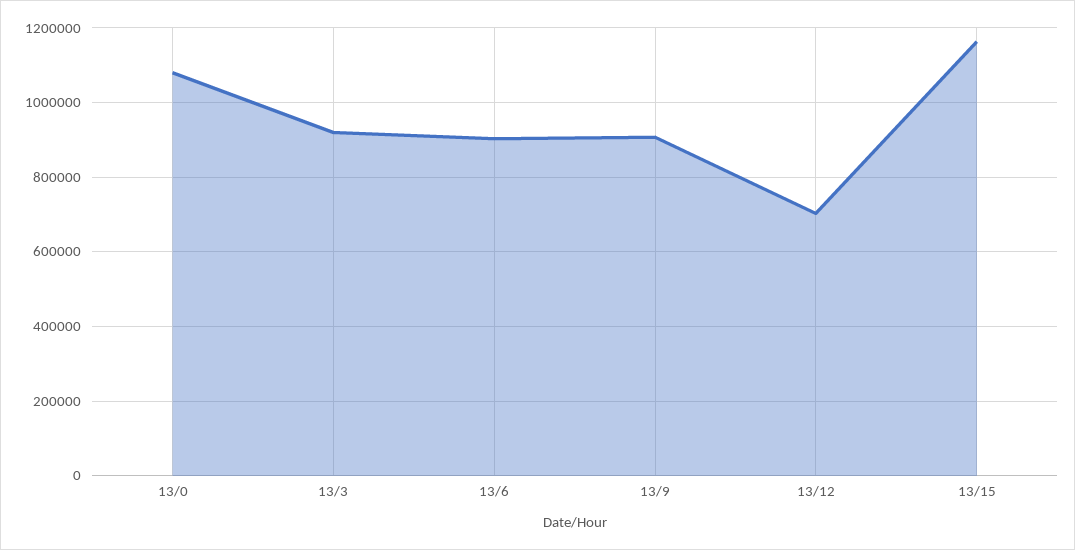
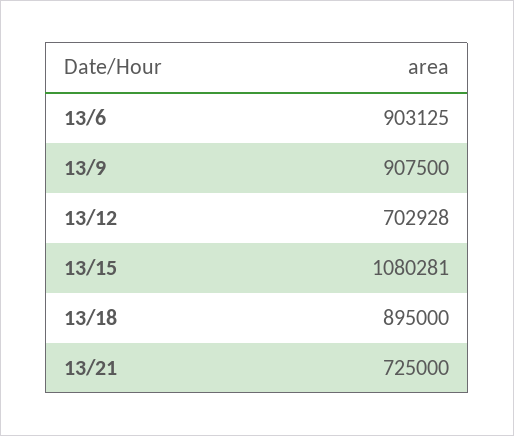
13/0: 1080000 -> none
13/3: 920000 -> none
13/15: 1160000 -> 1080281
13/18: none -> 895000
13/21: none -> 725000

